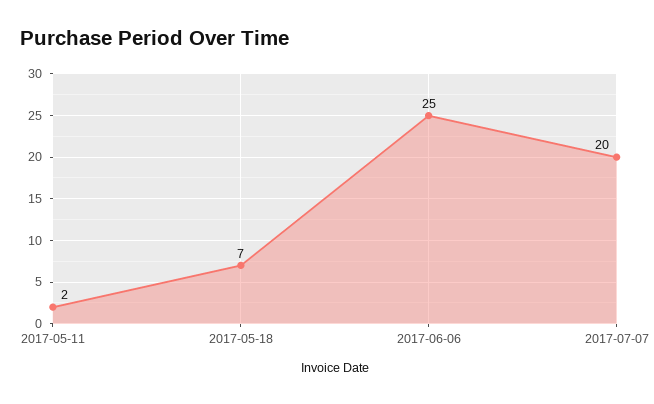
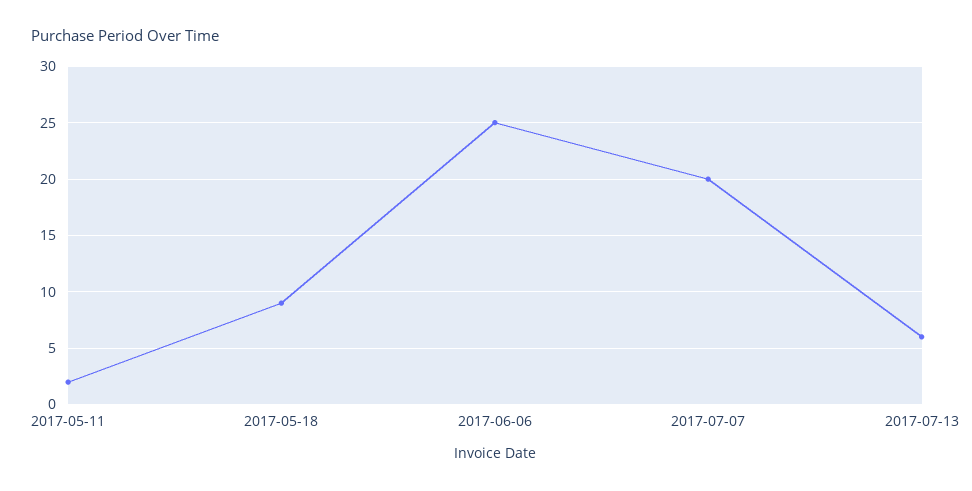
2017-05-18: 7 -> 9
2017-07-13: none -> 6

